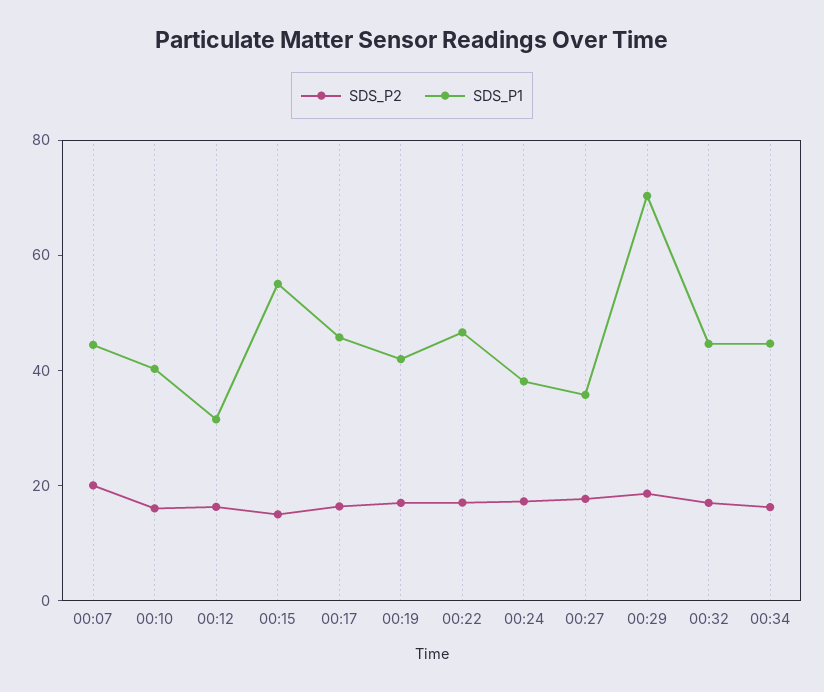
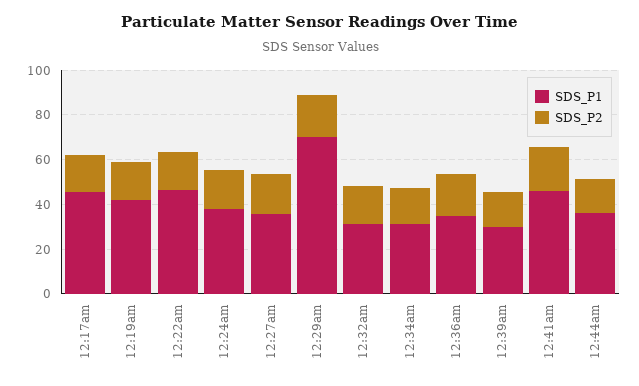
SDS_P2, 00:07: 20 -> none
SDS_P1, 00:07: 45 -> none
SDS_P2, 00:10: 15 -> none
SDS_P1, 00:10: 40 -> none
SDS_P2, 00:12: 15 -> none
SDS_P1, 00:12: 30 -> none
SDS_P2, 00:15: 15 -> none
SDS_P1, 00:15: 55 -> none
SDS_P1, 00:32: 45 -> 30
SDS_P1, 00:34: 45 -> 30
SDS_P1, 12:36am: none -> 35
SDS_P2, 12:36am: none -> 20
SDS_P1, 12:39am: none -> 30
SDS_P2, 12:39am: none -> 15
SDS_P1, 12:41am: none -> 45
SDS_P2, 12:41am: none -> 20
SDS_P1, 12:44am: none -> 35
SDS_P2, 12:44am: none -> 15

